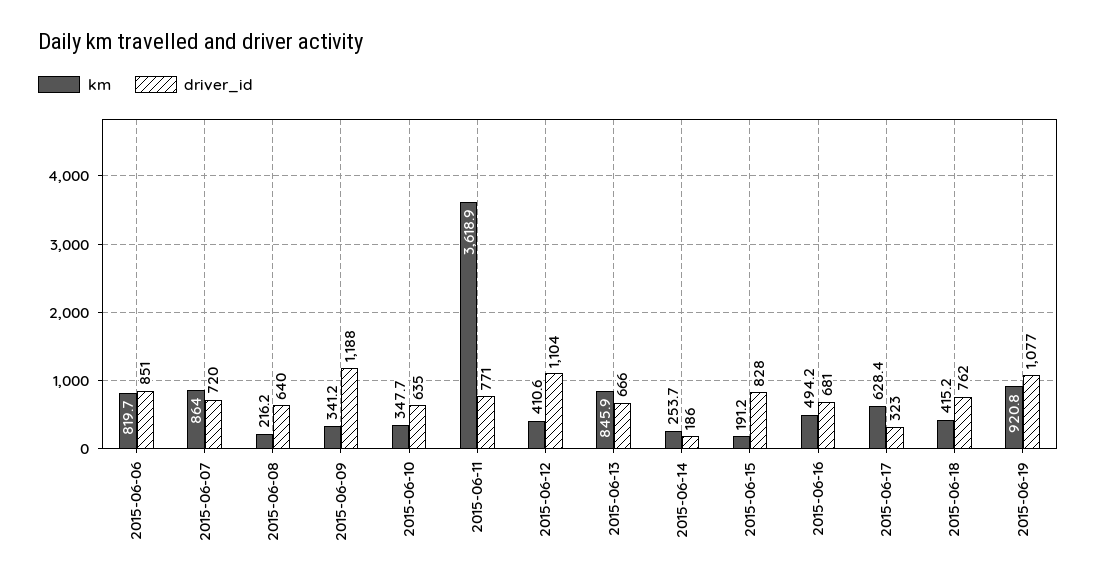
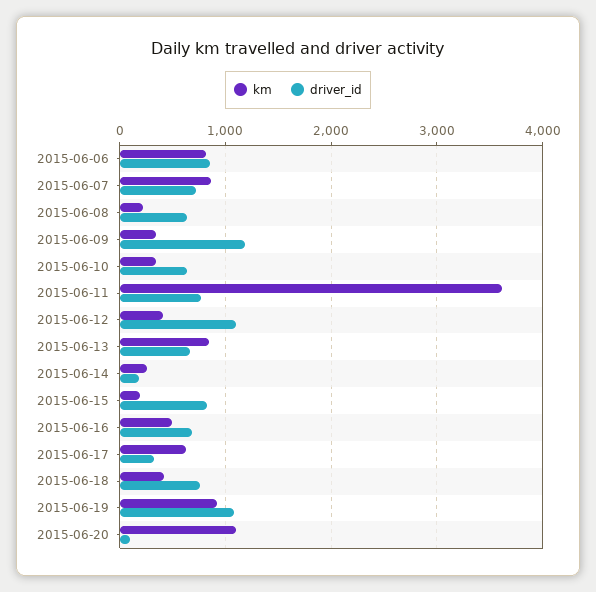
km, 2015-06-20: none -> 1100
driver_id, 2015-06-20: none -> 100

